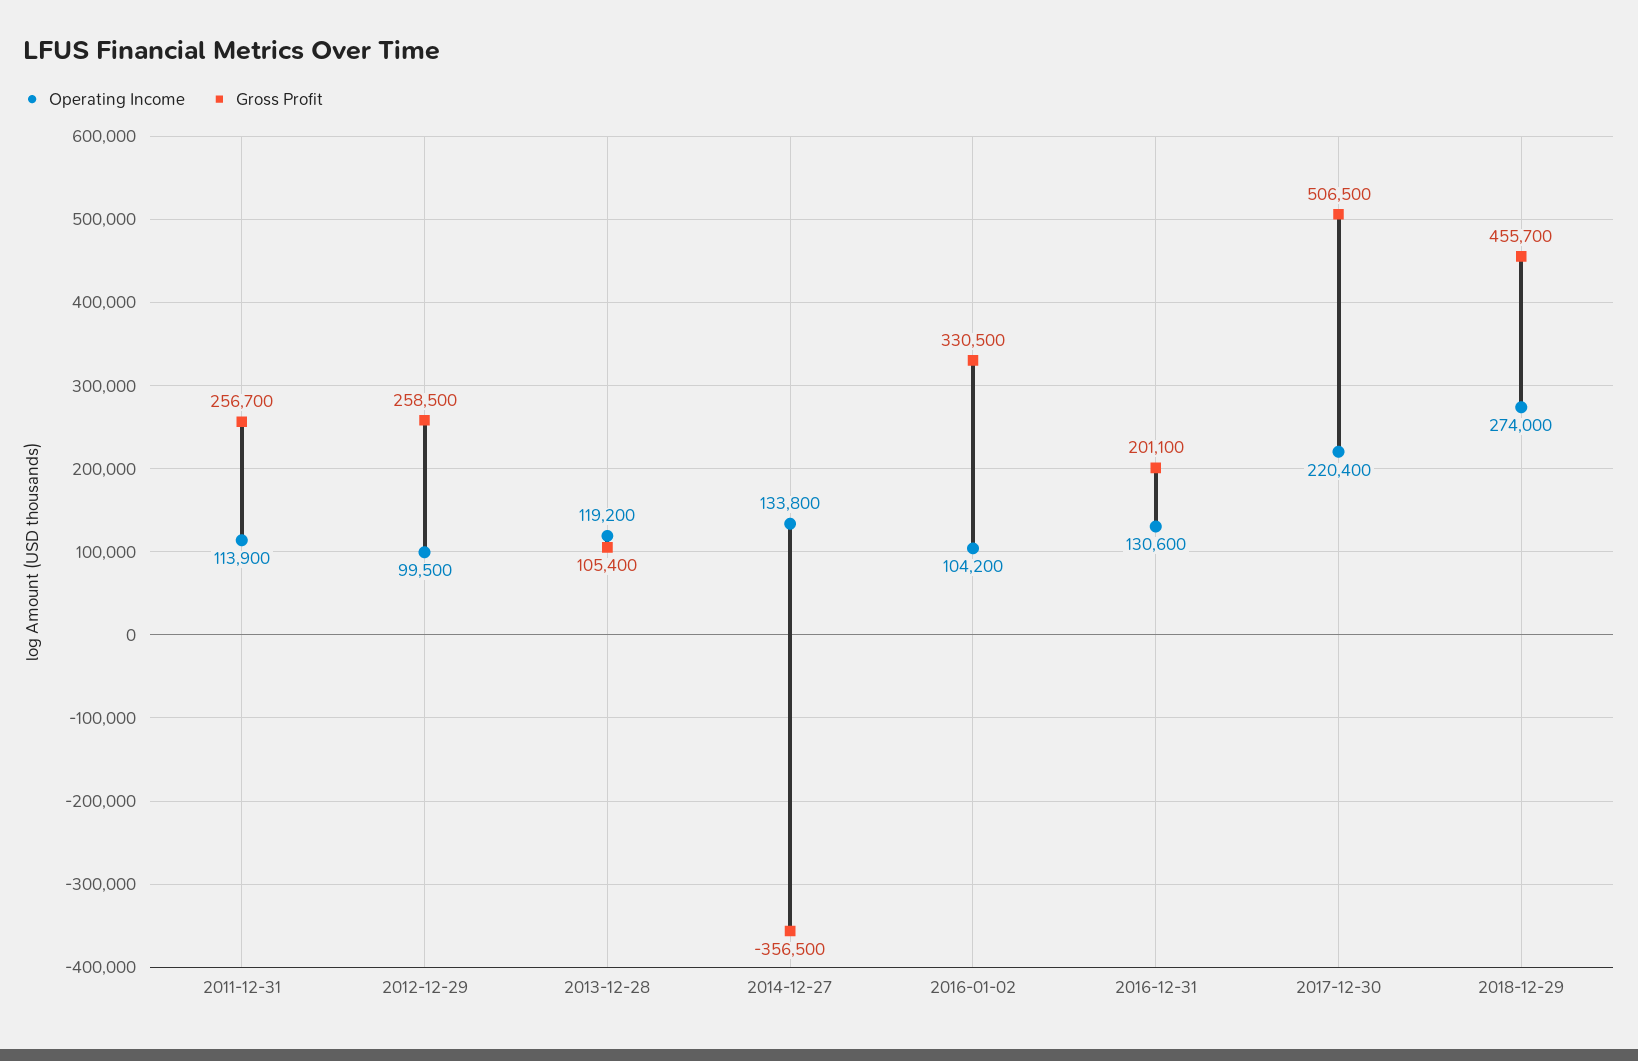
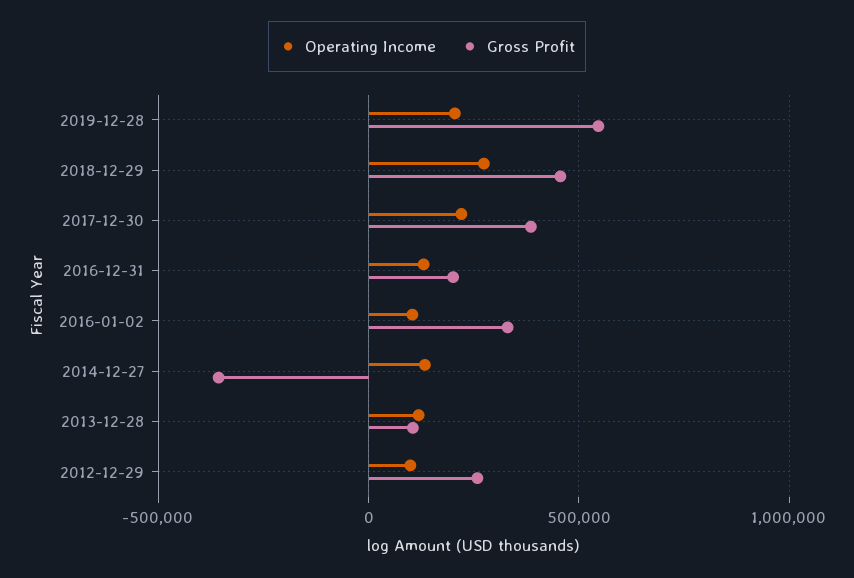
Operating Income, 2011-12-31: 113900 -> none
Gross Profit, 2011-12-31: 256700 -> none
Gross Profit, 2017-12-30: 506500 -> 400000
Operating Income, 2019-12-28: none -> 200000
Gross Profit, 2019-12-28: none -> 550000

